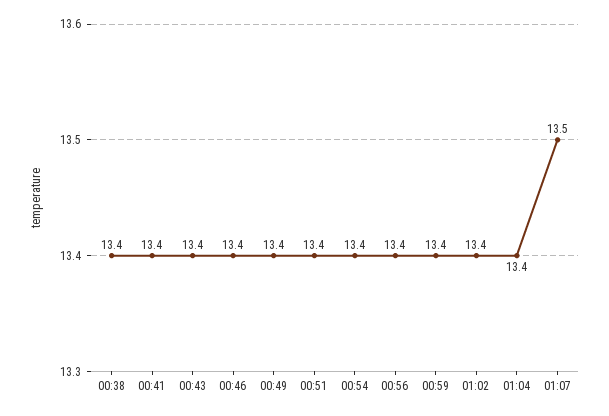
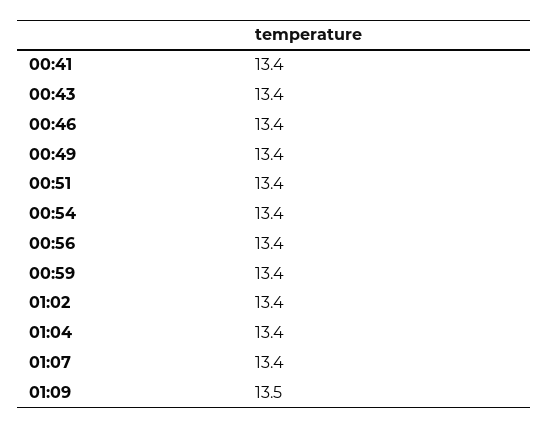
00:38: 13.4 -> none
01:07: 13.5 -> 13.4
01:09: none -> 13.5

